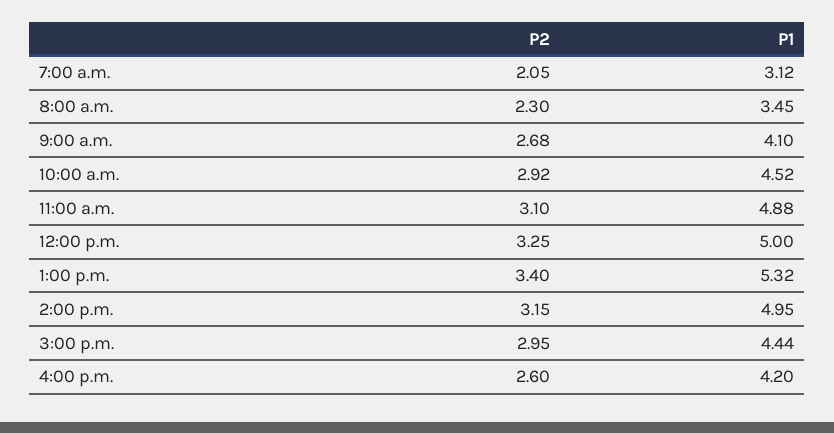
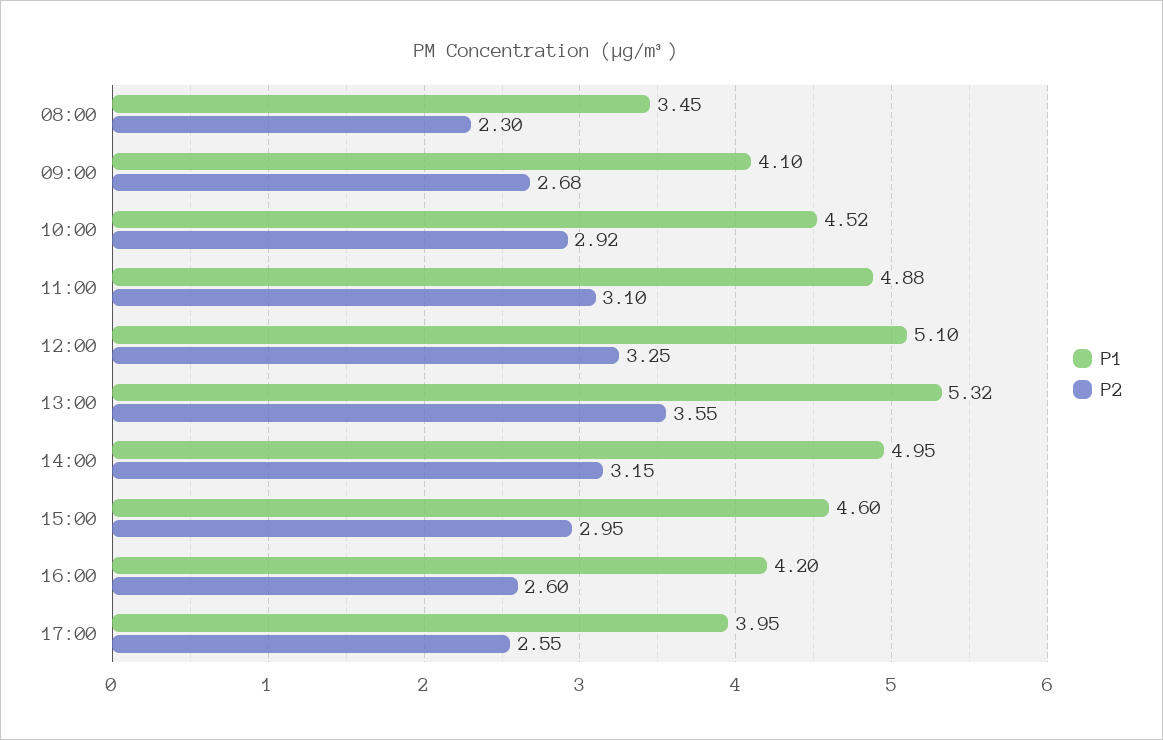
P2, 7:00 a.m.: 2.05 -> none
P1, 7:00 a.m.: 3.12 -> none
P1, 12:00 p.m.: 5 -> 5.1
P2, 1:00 p.m.: 3.4 -> 3.55
P1, 3:00 p.m.: 4.44 -> 4.6
P1, 17:00: none -> 3.95
P2, 17:00: none -> 2.55

